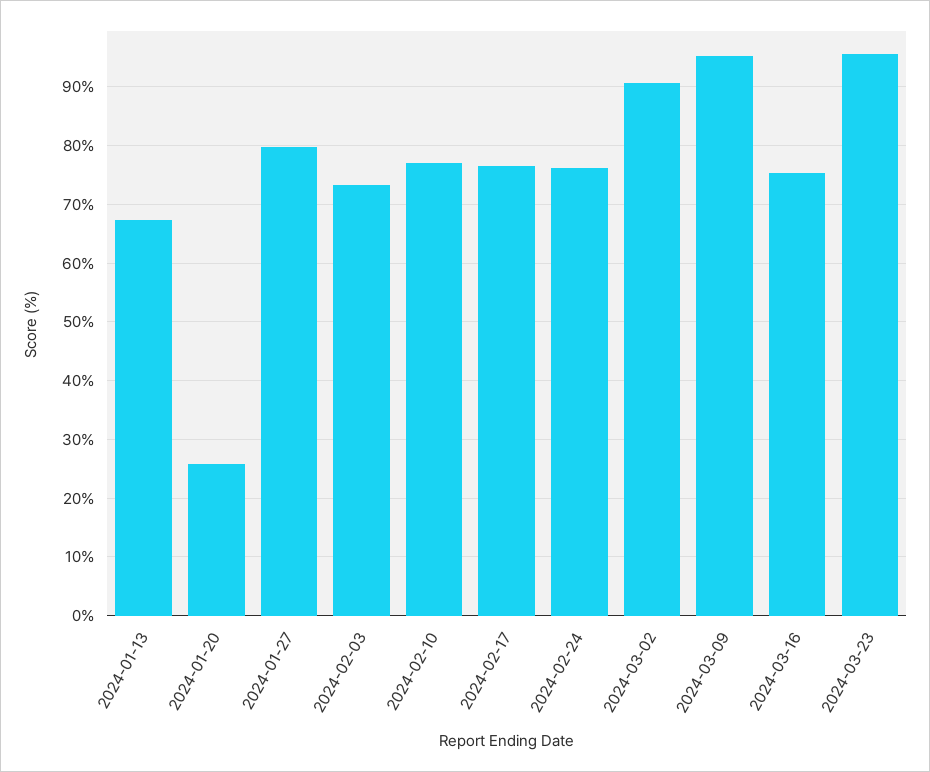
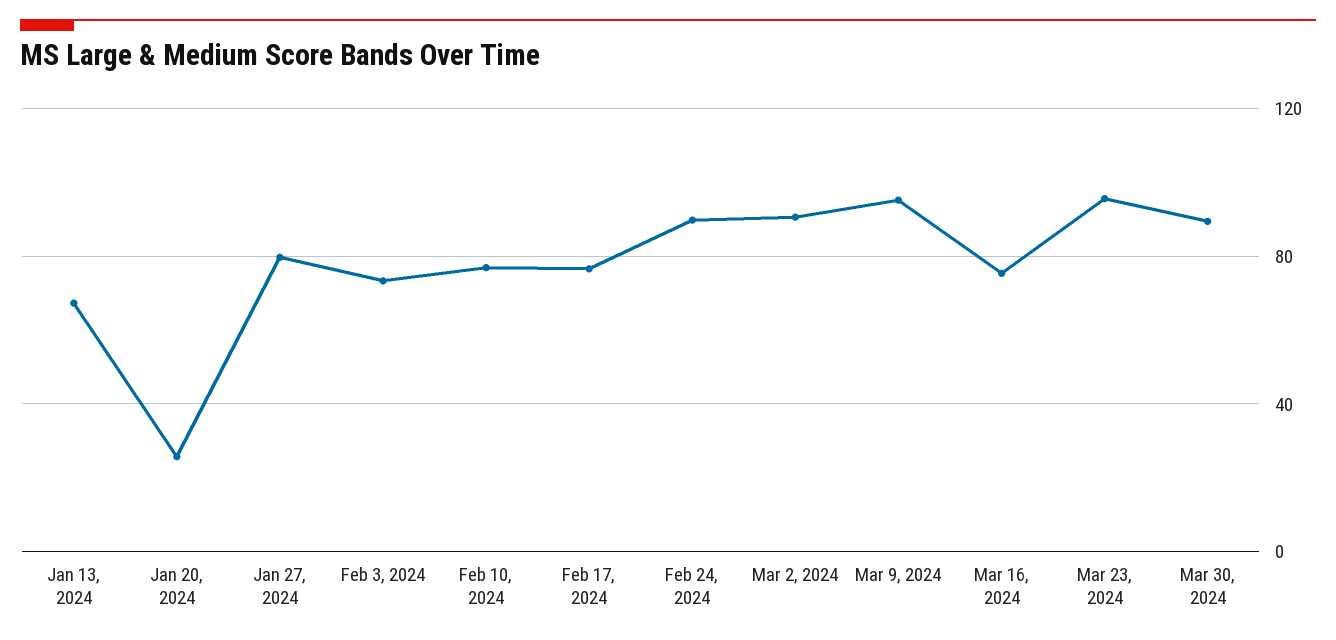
2024-02-24: 76 -> 90
Mar 30, 2024: none -> 90

